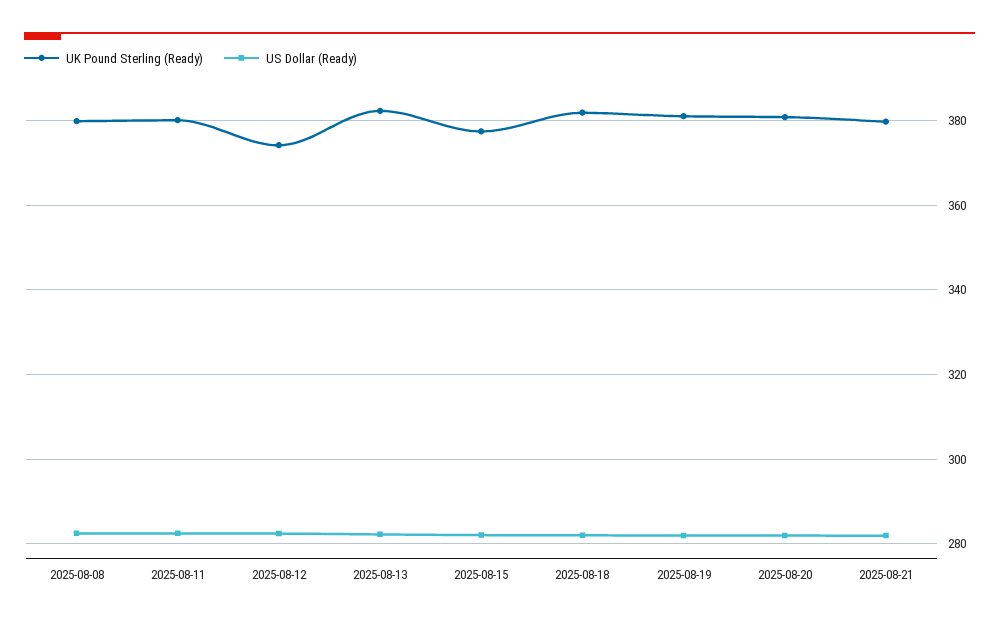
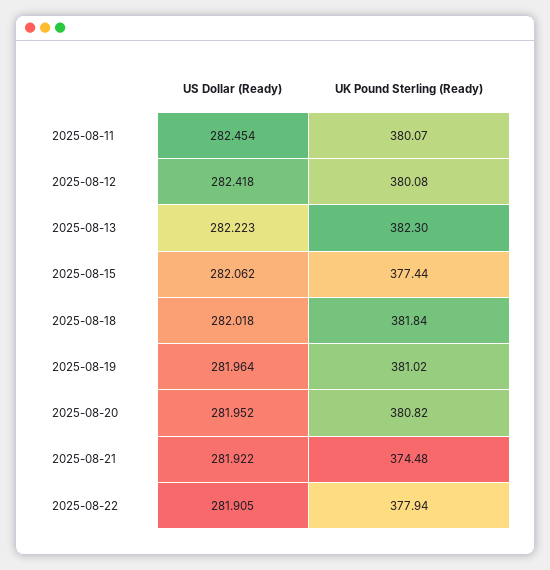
UK Pound Sterling (Ready), 2025-08-08: 380 -> none
US Dollar (Ready), 2025-08-08: 282 -> none
UK Pound Sterling (Ready), 2025-08-12: 374 -> 380.08
UK Pound Sterling (Ready), 2025-08-21: 380 -> 374.48
US Dollar (Ready), 2025-08-22: none -> 281.905
UK Pound Sterling (Ready), 2025-08-22: none -> 377.94

